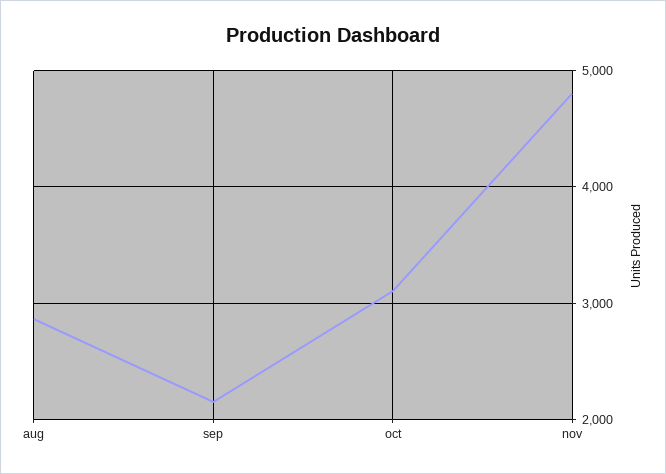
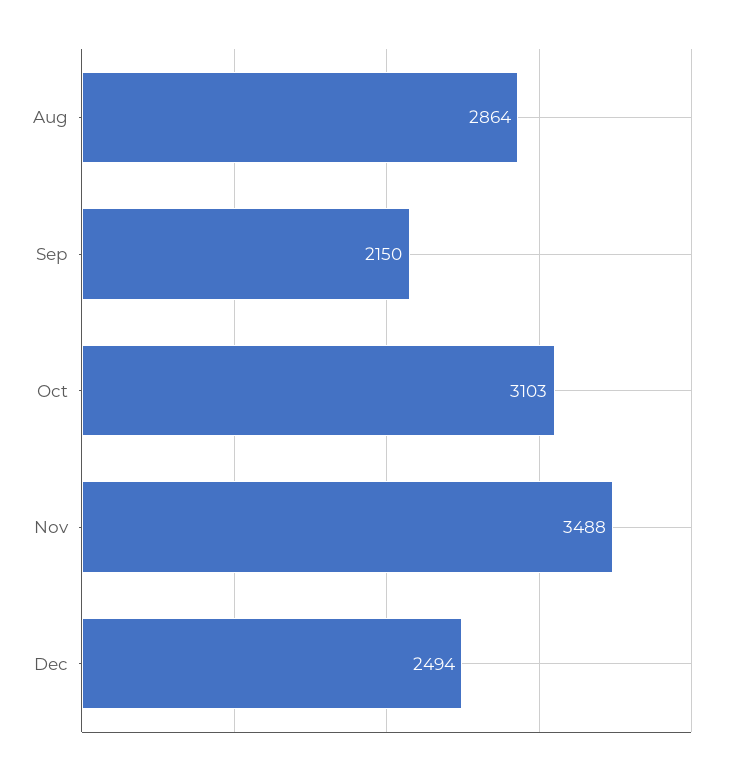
nov: 4800 -> 3488
Dec: none -> 2494

